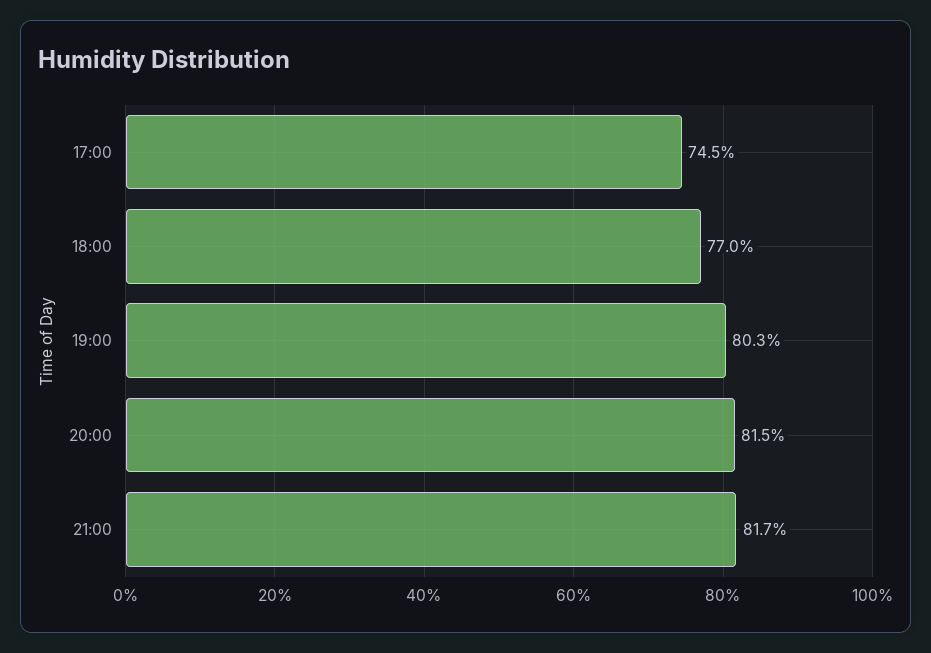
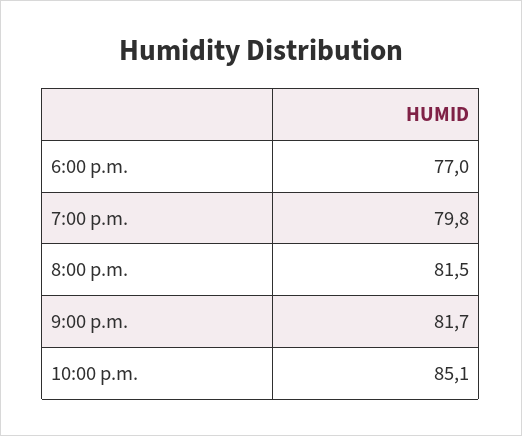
17:00: 74.5 -> none
19:00: 80.3 -> 79.8
10:00 p.m.: none -> 85.1

